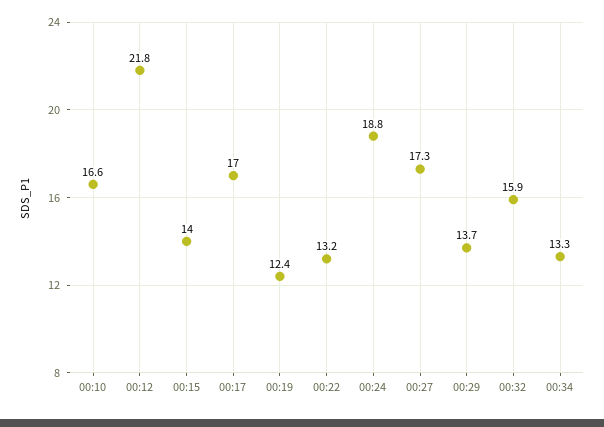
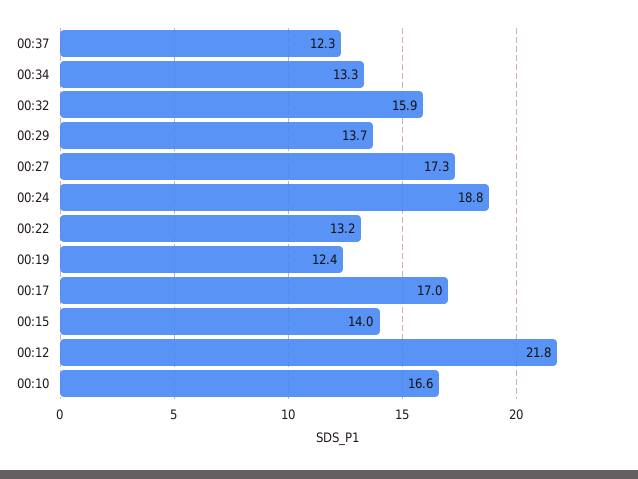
00:37: none -> 12.3

